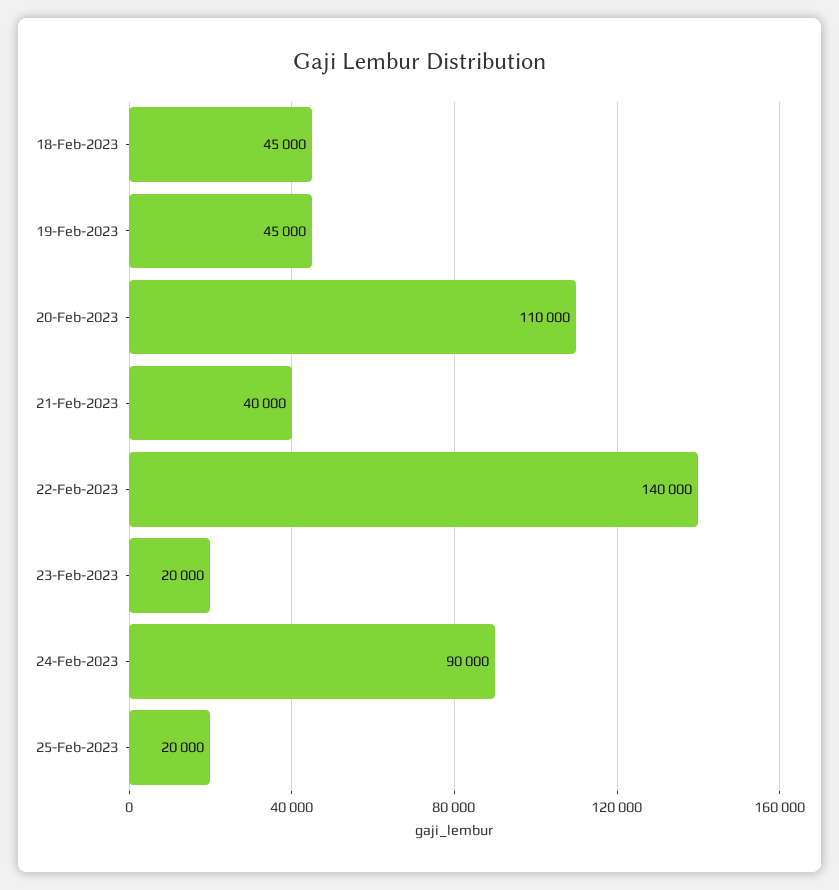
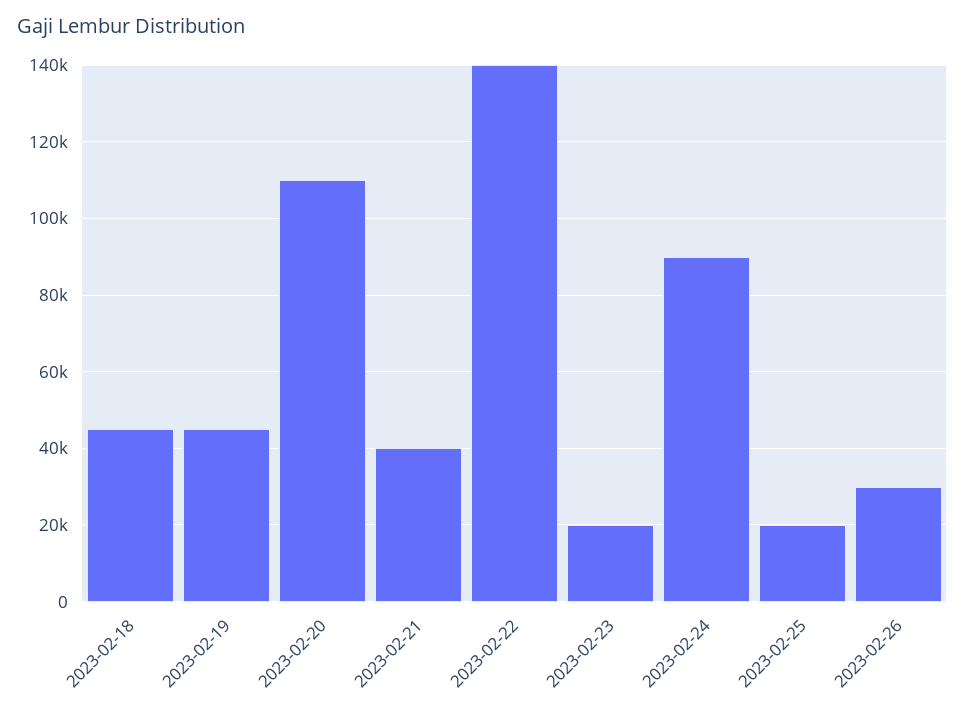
2023-02-26: none -> 30000

